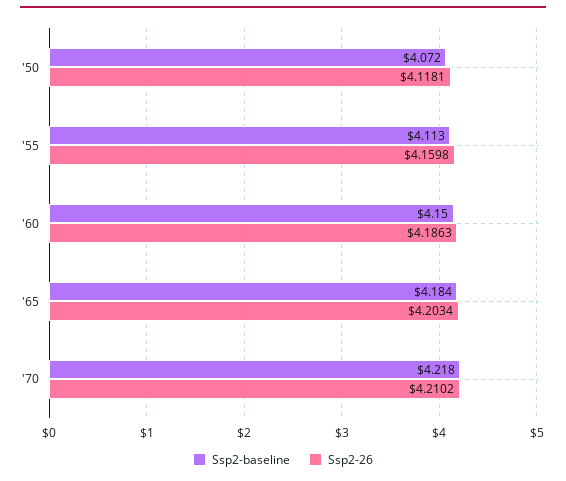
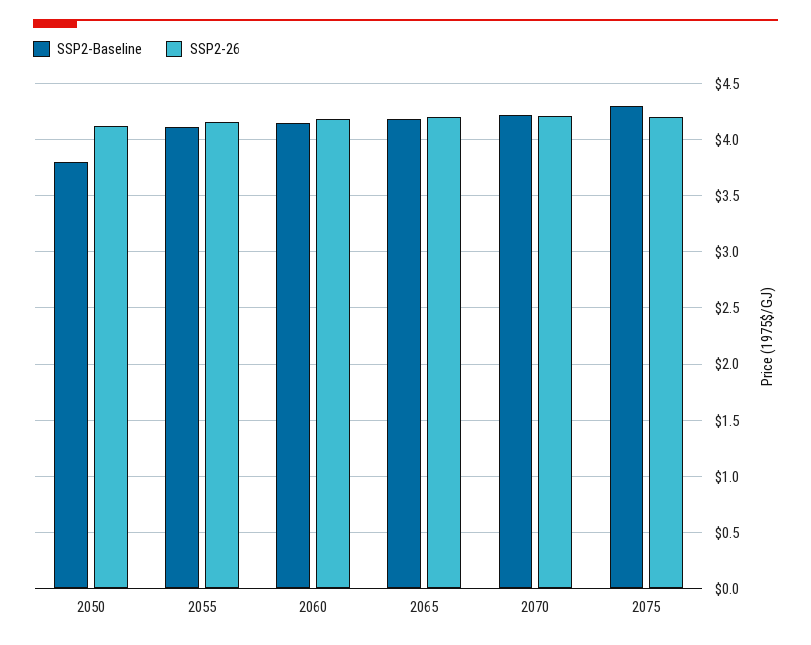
Ssp2-baseline, '50: 4.072 -> 3.8
Ssp2-baseline, 2075: none -> 4.3
Ssp2-26, 2075: none -> 4.2

